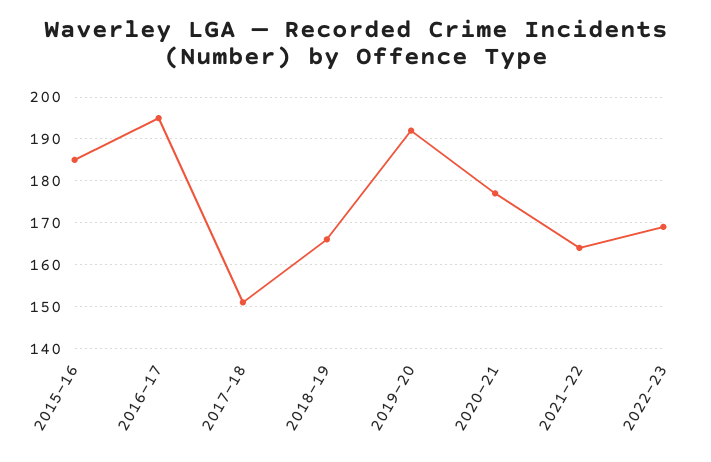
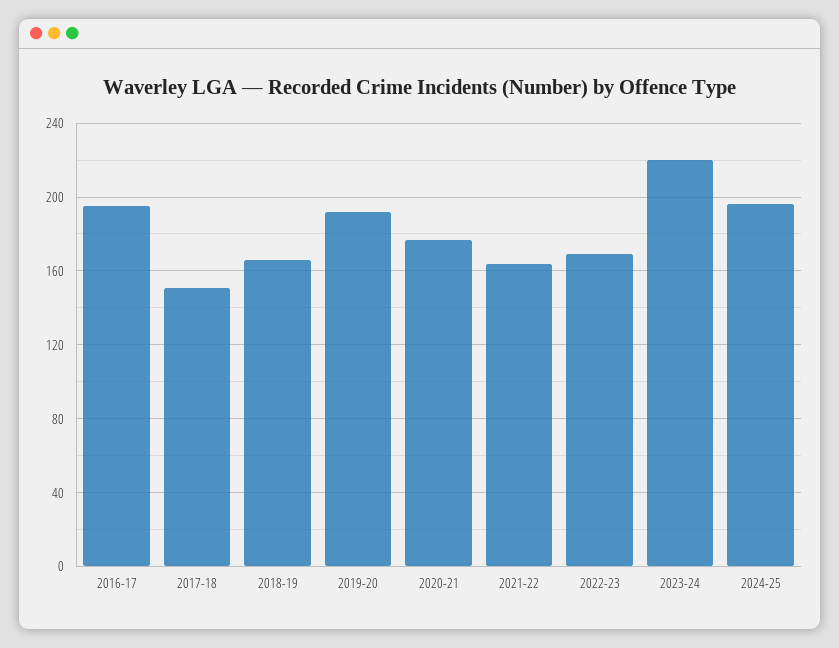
2015-16: 185 -> none
2023-24: none -> 220
2024-25: none -> 195

